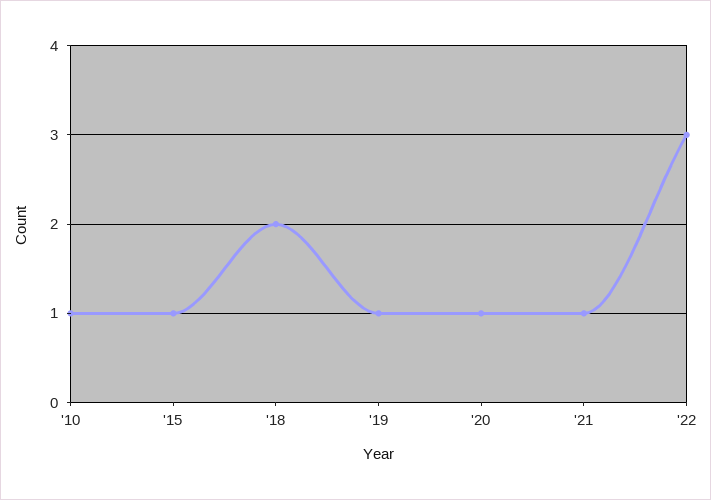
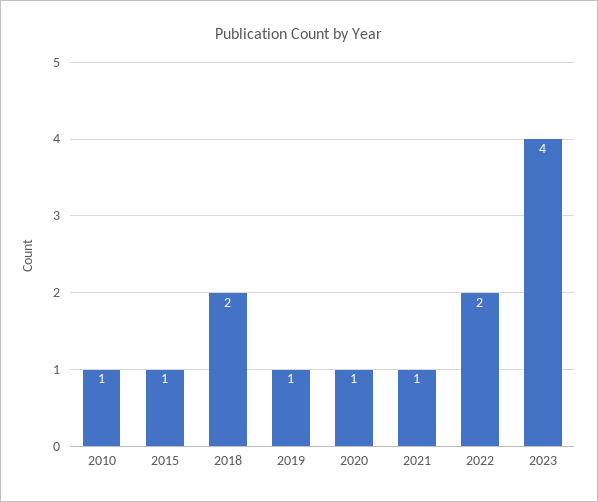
'22: 3 -> 2
2023: none -> 4

